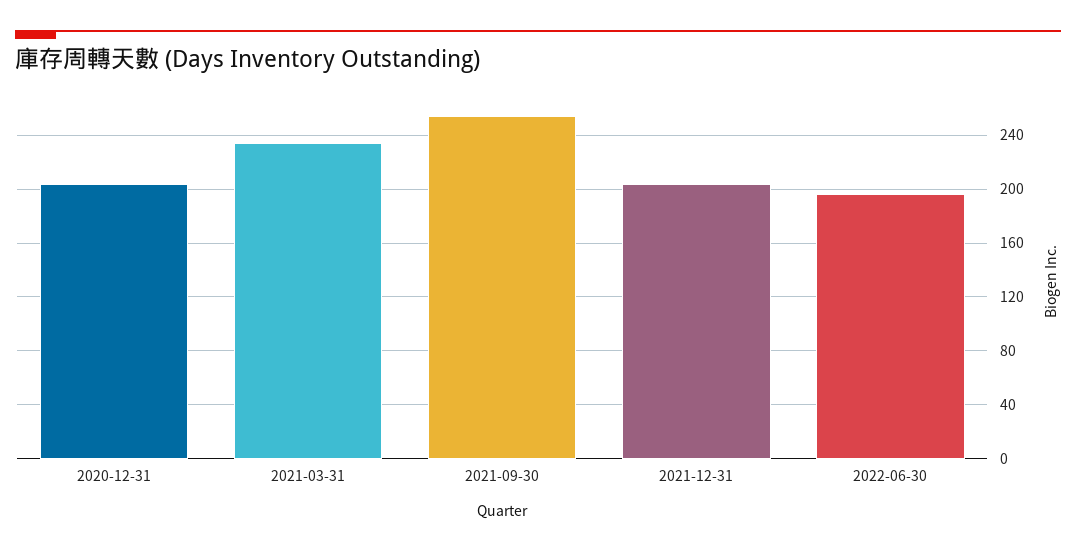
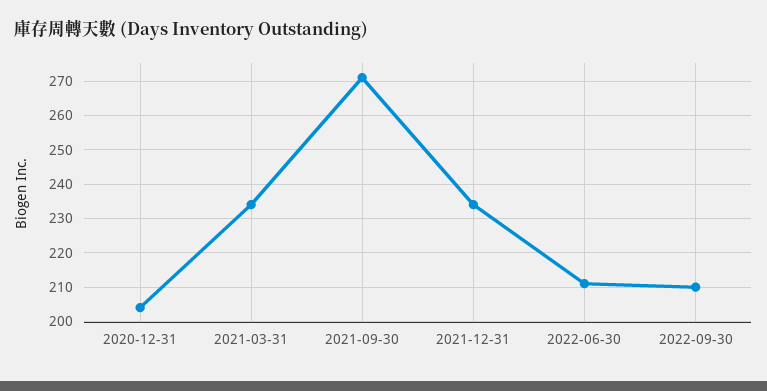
2021-09-30: 255 -> 270
2021-12-31: 205 -> 235
2022-06-30: 195 -> 210
2022-09-30: none -> 210

